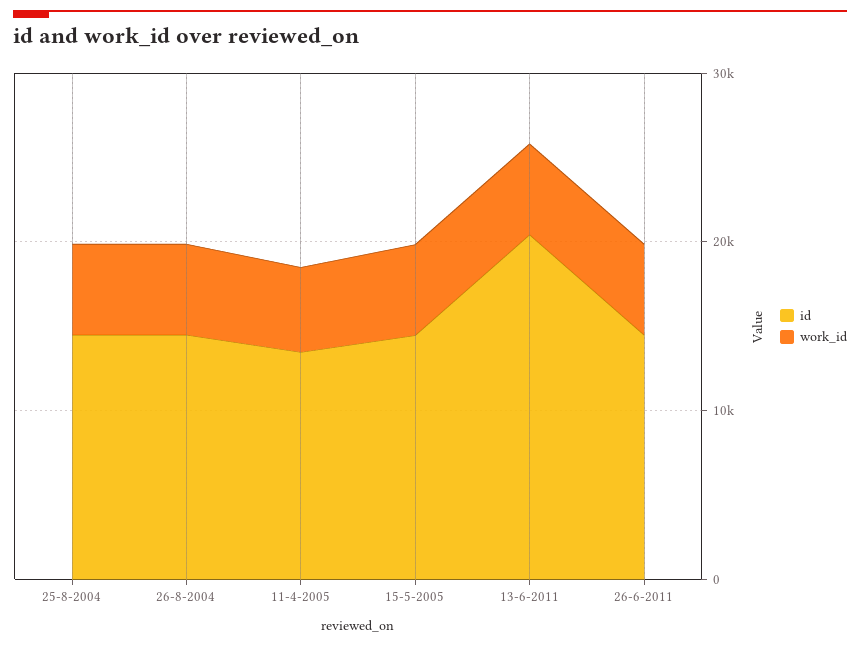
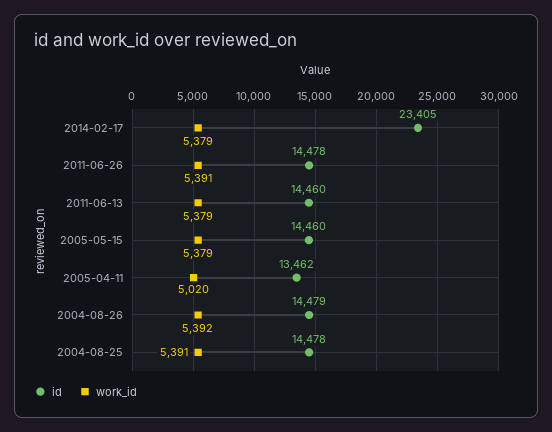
id, 13-6-2011: 20000 -> 14460
id, 2014-02-17: none -> 23405
work_id, 2014-02-17: none -> 5379

